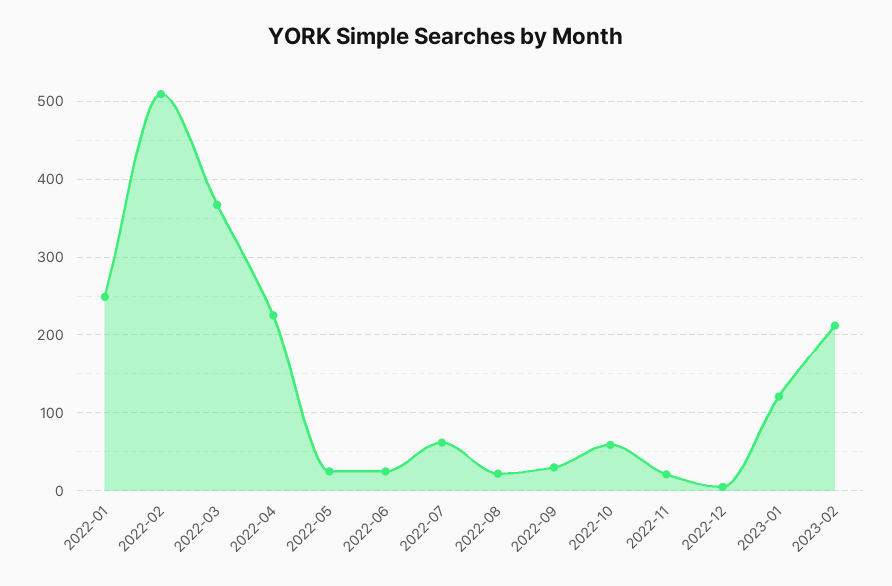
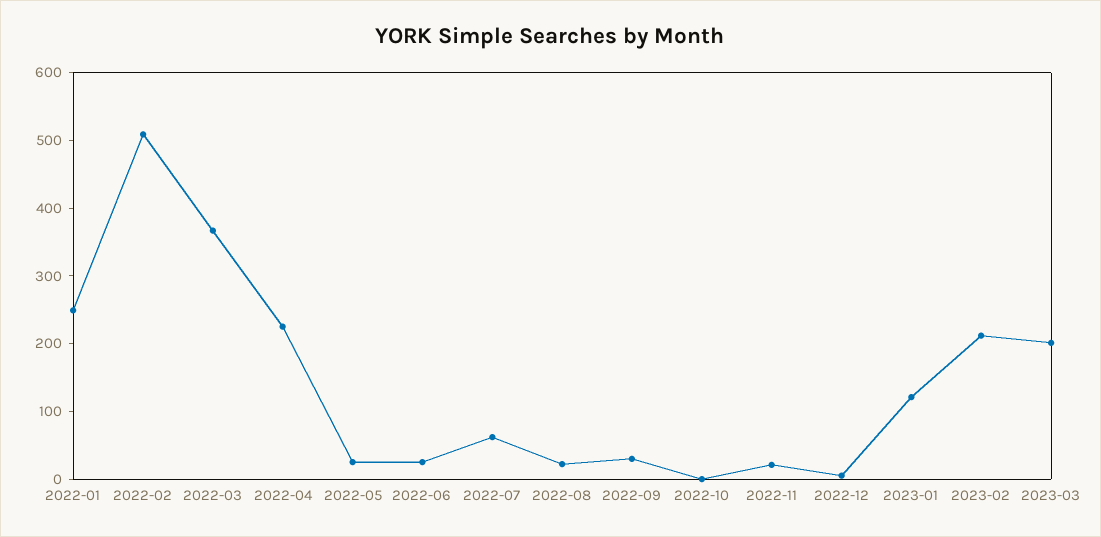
2022-10: 60 -> 0
2023-03: none -> 200

